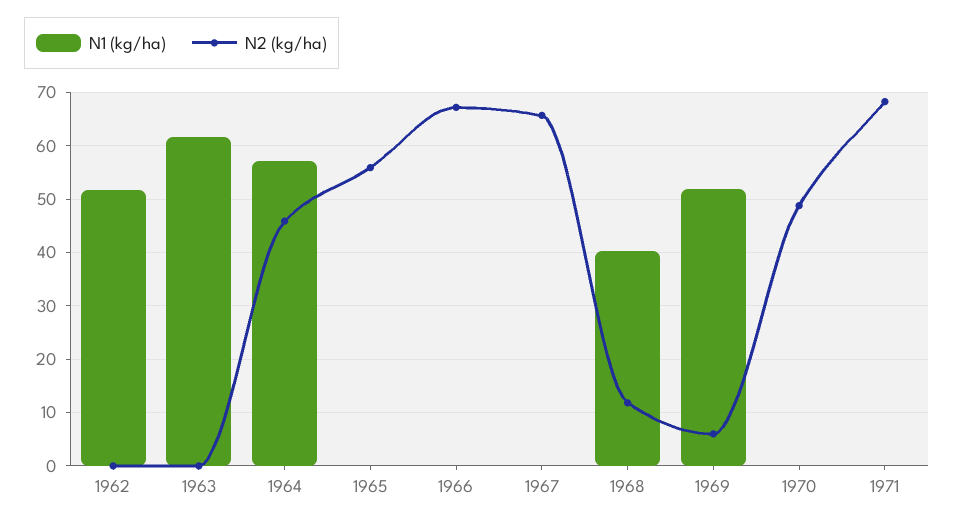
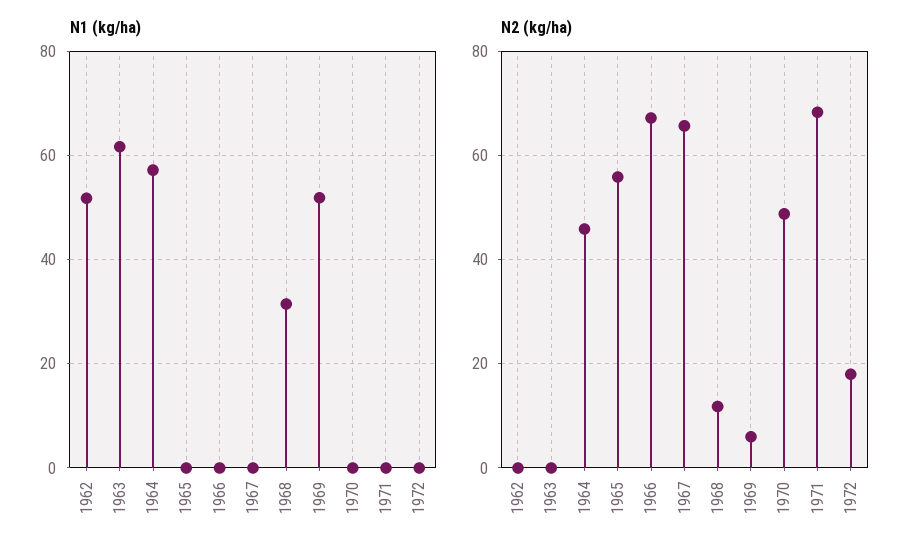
N1 (kg/ha), 1968: 40 -> 32
N1 (kg/ha), 1972: none -> 0
N2 (kg/ha), 1972: none -> 18

